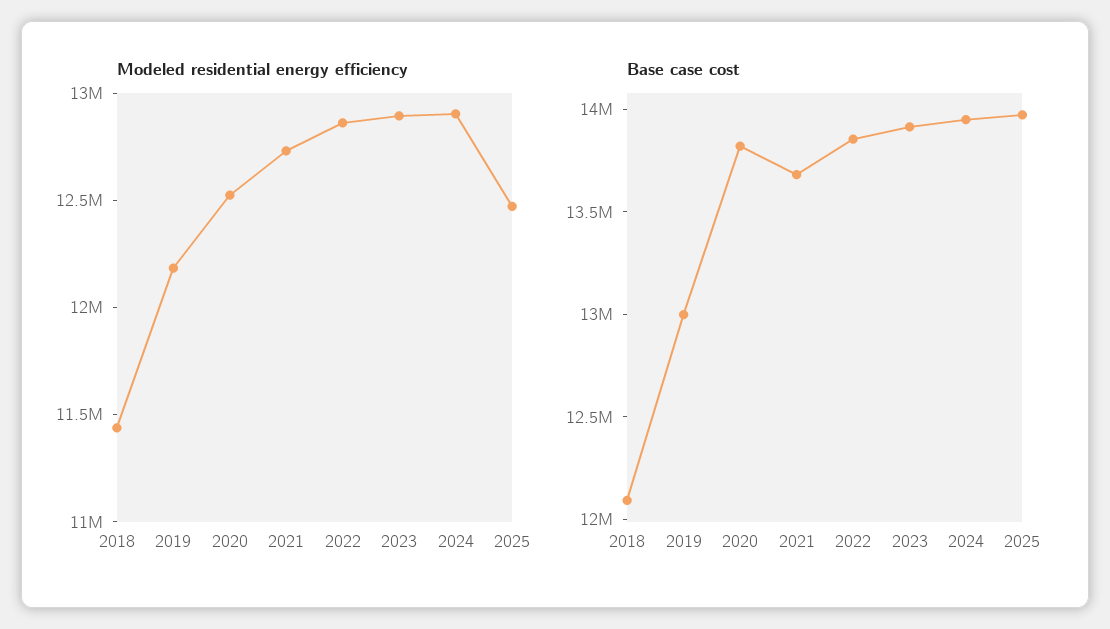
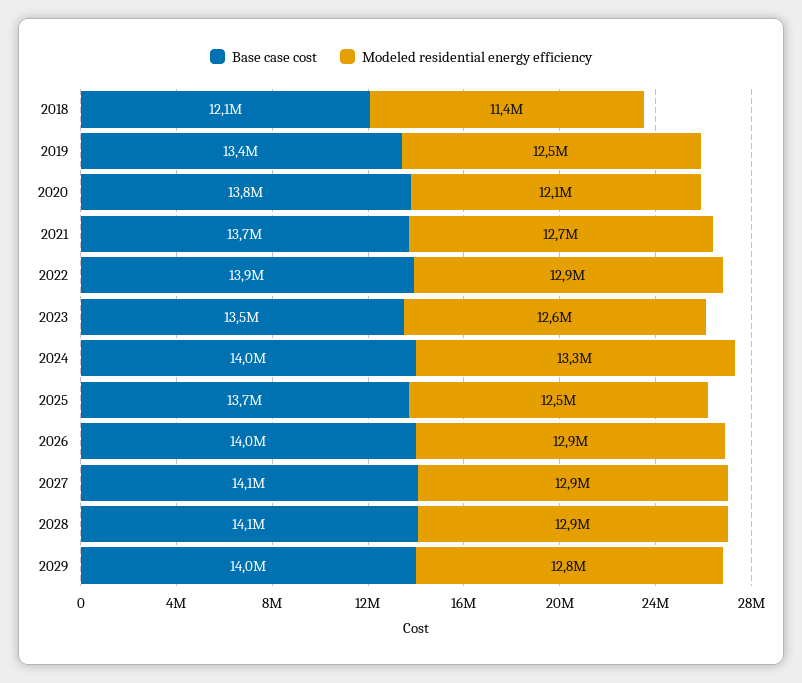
Modeled residential energy efficiency, 2019: 12200000 -> 12500000
Modeled residential energy efficiency, 2020: 12500000 -> 12100000
Modeled residential energy efficiency, 2023: 12900000 -> 12600000
Modeled residential energy efficiency, 2024: 12900000 -> 13300000
Base case cost, 2019: 13000000 -> 13400000
Base case cost, 2023: 13900000 -> 13500000
Base case cost, 2025: 14000000 -> 13700000
Base case cost, 2026: none -> 14000000
Modeled residential energy efficiency, 2026: none -> 12900000
Base case cost, 2027: none -> 14100000
Modeled residential energy efficiency, 2027: none -> 12900000
Base case cost, 2028: none -> 14100000
Modeled residential energy efficiency, 2028: none -> 12900000
Base case cost, 2029: none -> 14000000
Modeled residential energy efficiency, 2029: none -> 12800000

